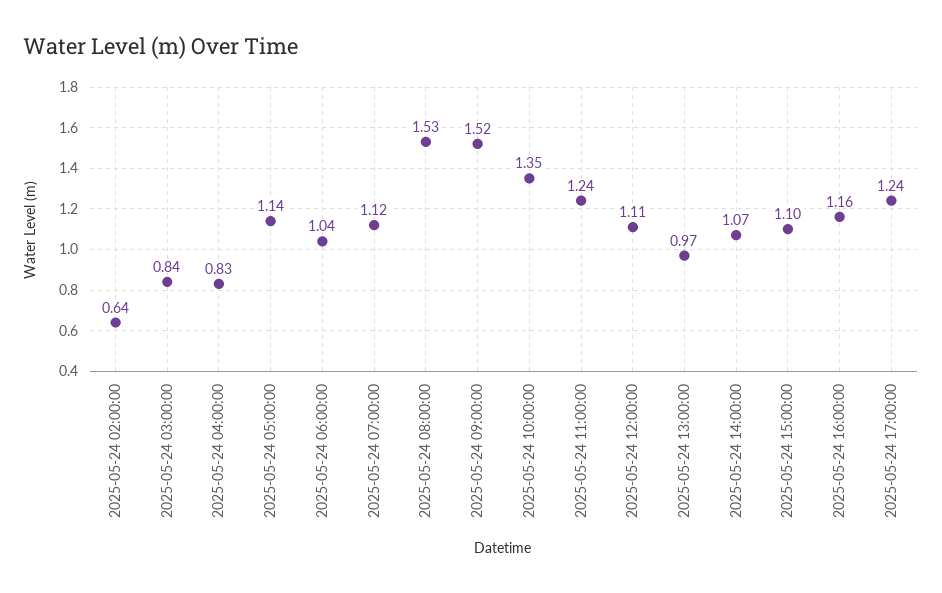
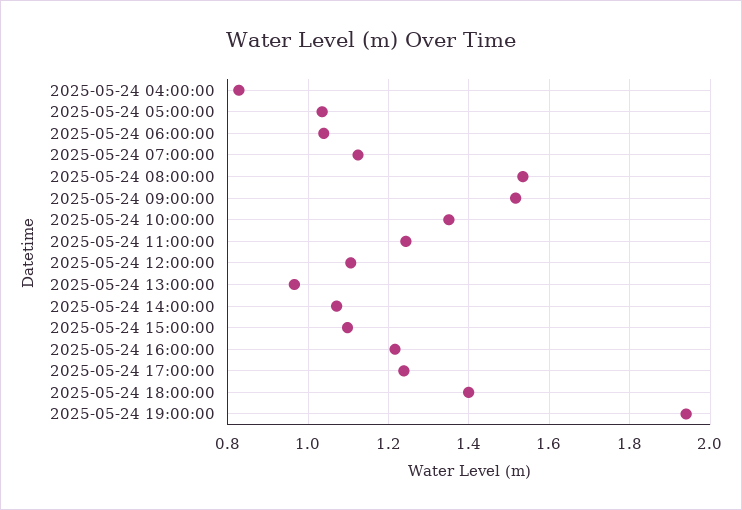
2025-05-24 02:00:00: 0.64 -> none
2025-05-24 03:00:00: 0.84 -> none
2025-05-24 05:00:00: 1.14 -> 1.04
2025-05-24 16:00:00: 1.16 -> 1.22
2025-05-24 18:00:00: none -> 1.4
2025-05-24 19:00:00: none -> 1.94

